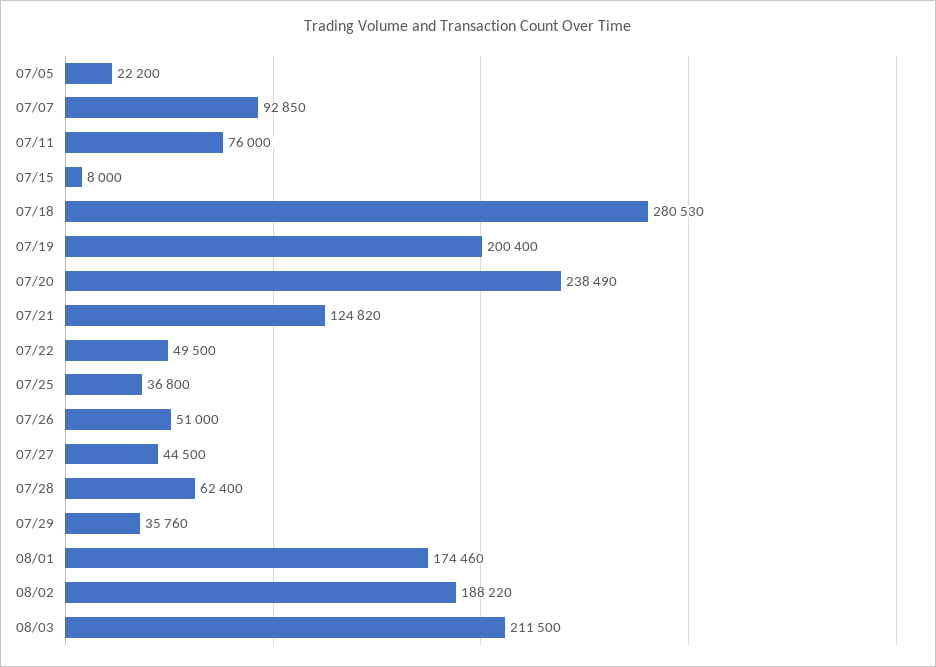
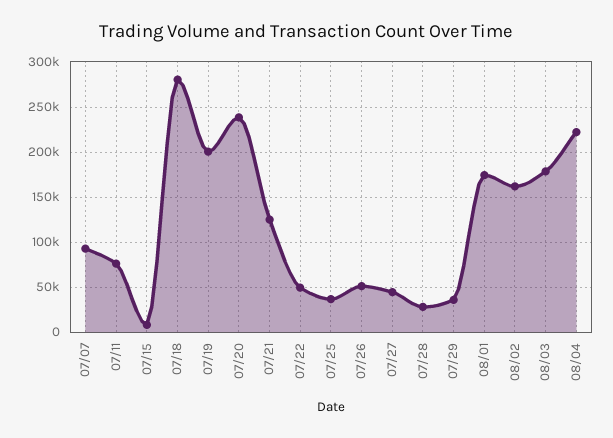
07/05: 22200 -> none
07/28: 62400 -> 30000
08/02: 188220 -> 160000
08/03: 211500 -> 180000
08/04: none -> 220000

